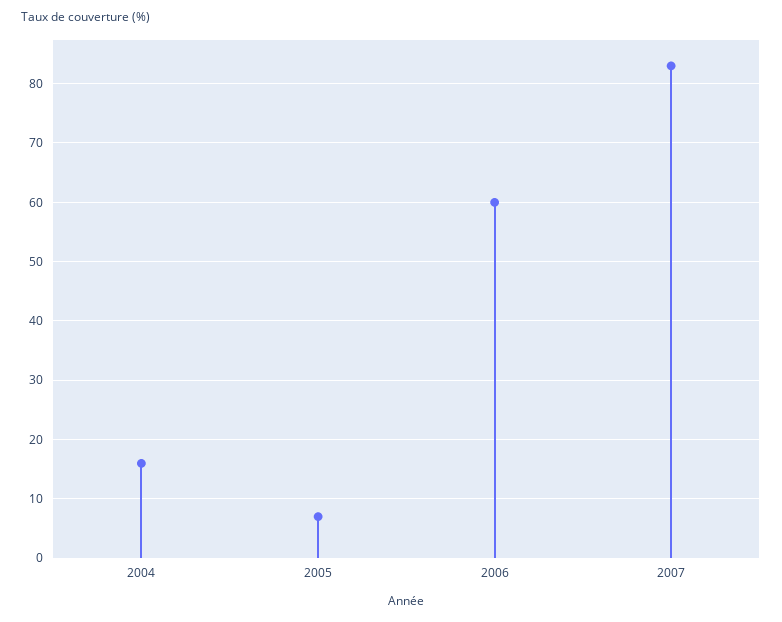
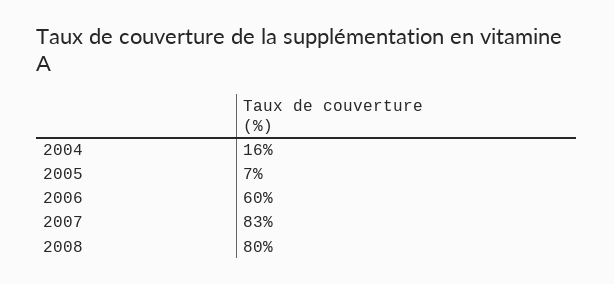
2008: none -> 80

